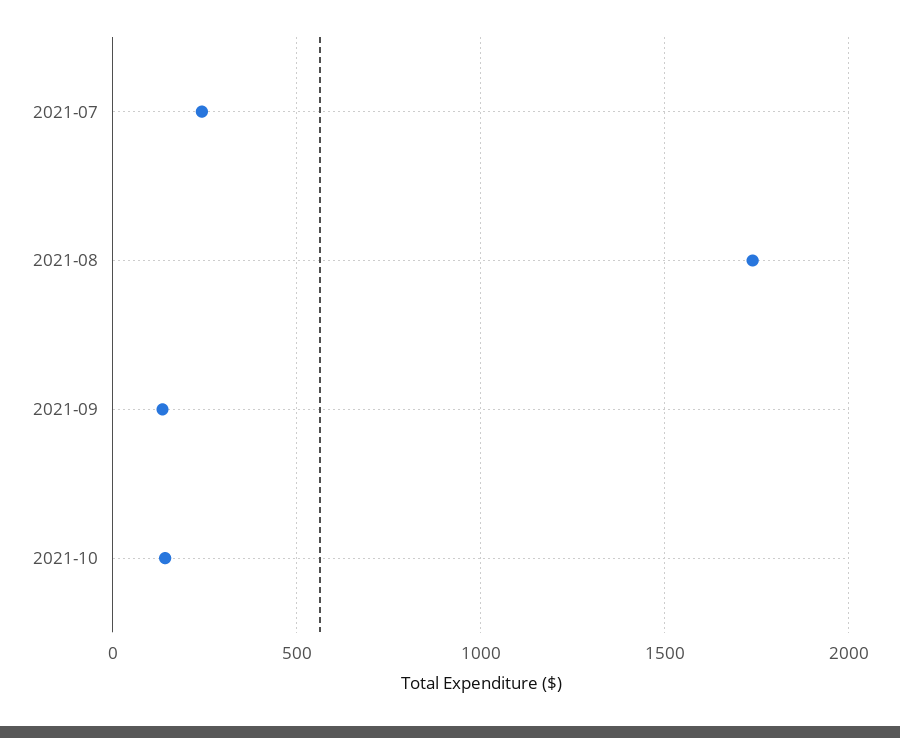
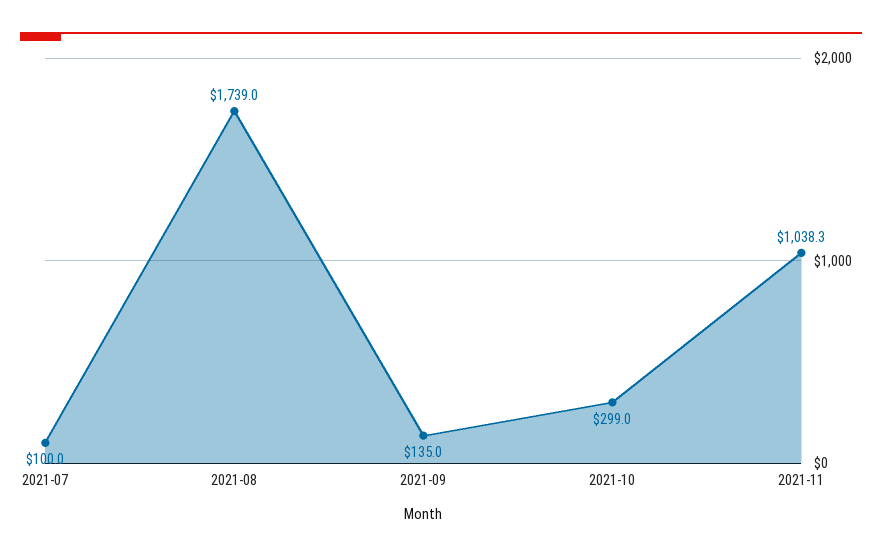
2021-07: 250 -> 100
2021-10: 150 -> 299
2021-11: none -> 1038.3

